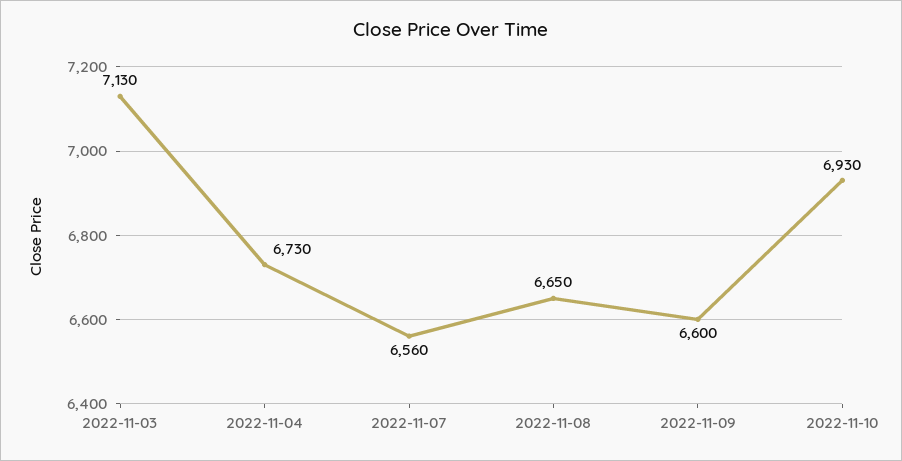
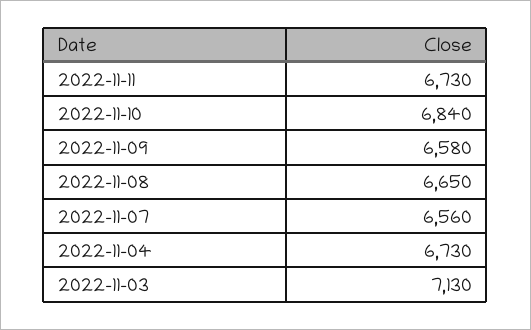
2022-11-09: 6600 -> 6580
2022-11-10: 6930 -> 6840
2022-11-11: none -> 6730

